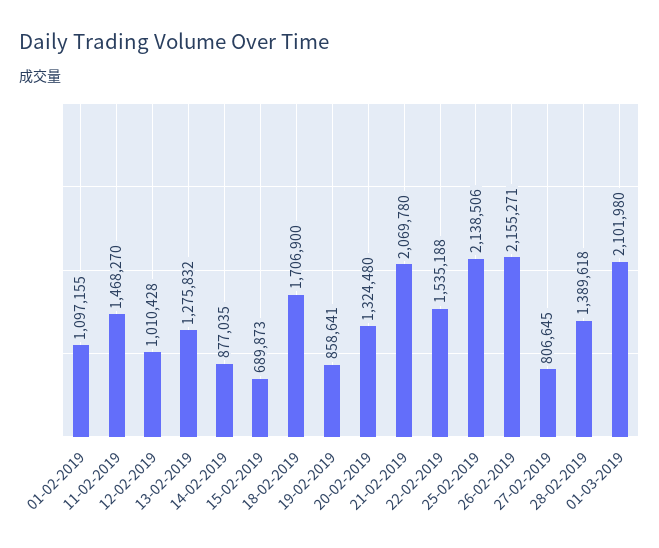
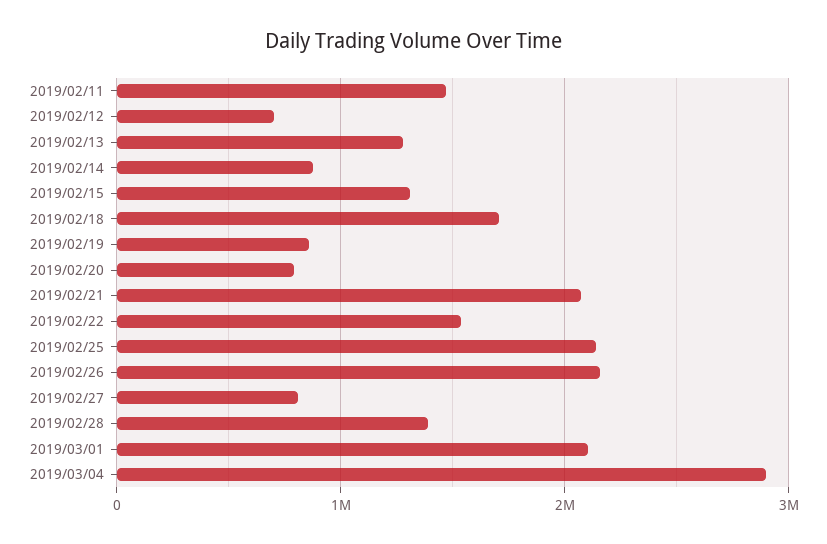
01-02-2019: 1097155 -> none
12-02-2019: 1010428 -> 700000
15-02-2019: 689873 -> 1300000
20-02-2019: 1324480 -> 800000
2019/03/04: none -> 2900000

